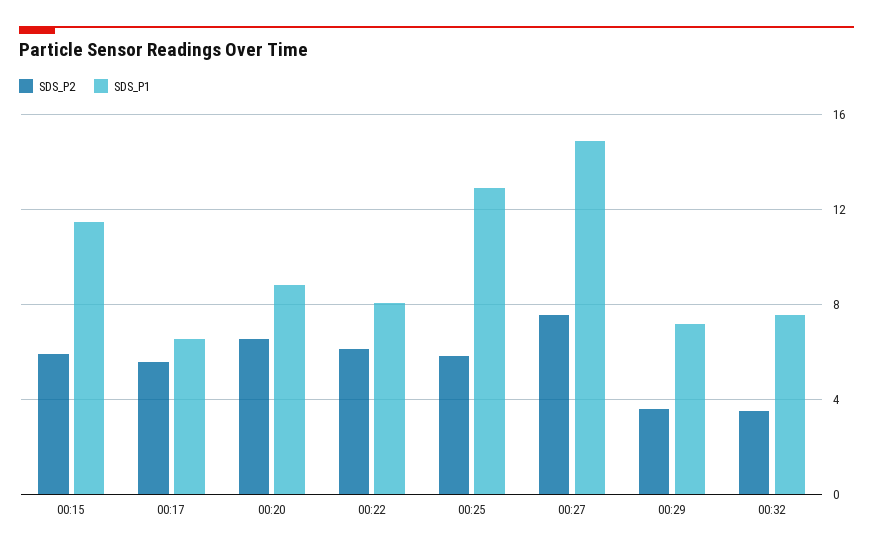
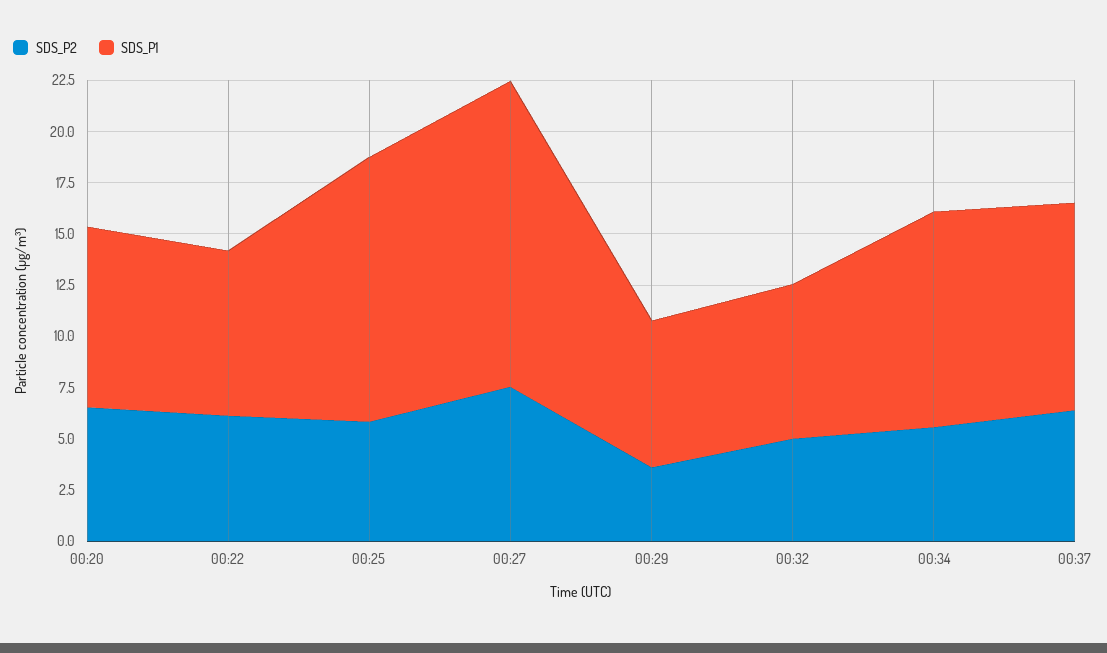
SDS_P2, 00:15: 6 -> none
SDS_P1, 00:15: 11.5 -> none
SDS_P2, 00:17: 5.5 -> none
SDS_P1, 00:17: 6.5 -> none
SDS_P2, 00:32: 3.5 -> 5
SDS_P2, 00:34: none -> 5.5
SDS_P1, 00:34: none -> 10.5
SDS_P2, 00:37: none -> 6.5
SDS_P1, 00:37: none -> 10

